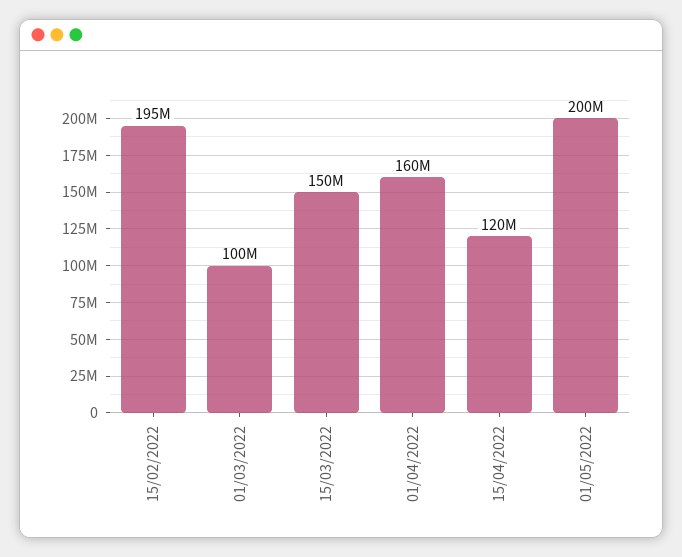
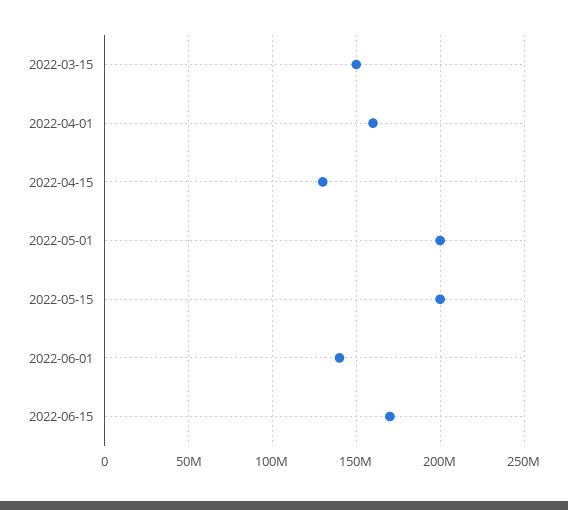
15/02/2022: 195000000 -> none
01/03/2022: 100000000 -> none
15/04/2022: 120000000 -> 130000000
2022-05-15: none -> 200000000
2022-06-01: none -> 140000000
2022-06-15: none -> 170000000

